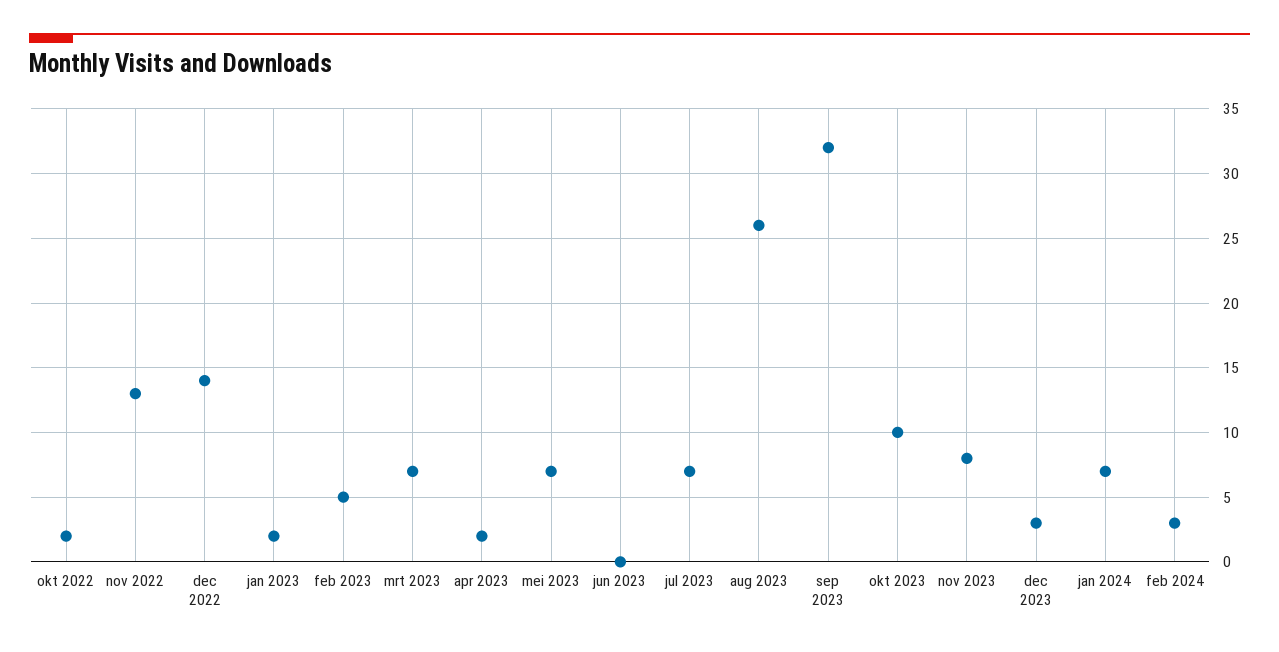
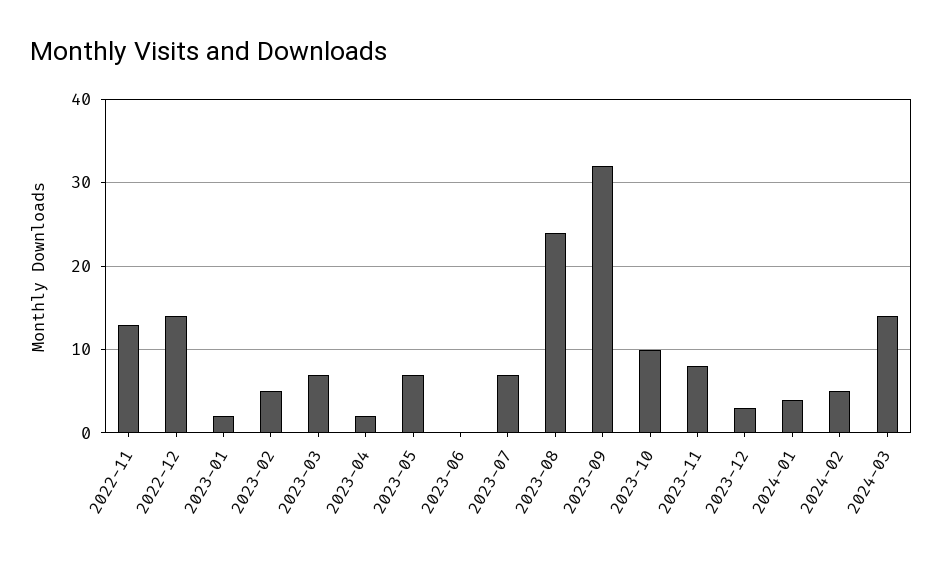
okt 2022: 2 -> none
aug 2023: 26 -> 24
jan 2024: 7 -> 4
feb 2024: 3 -> 5
2024-03: none -> 14

